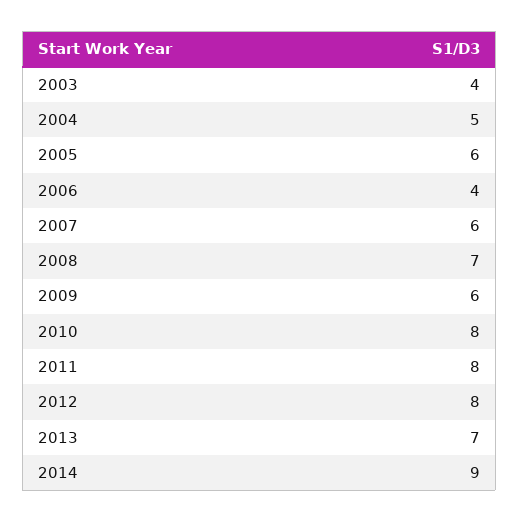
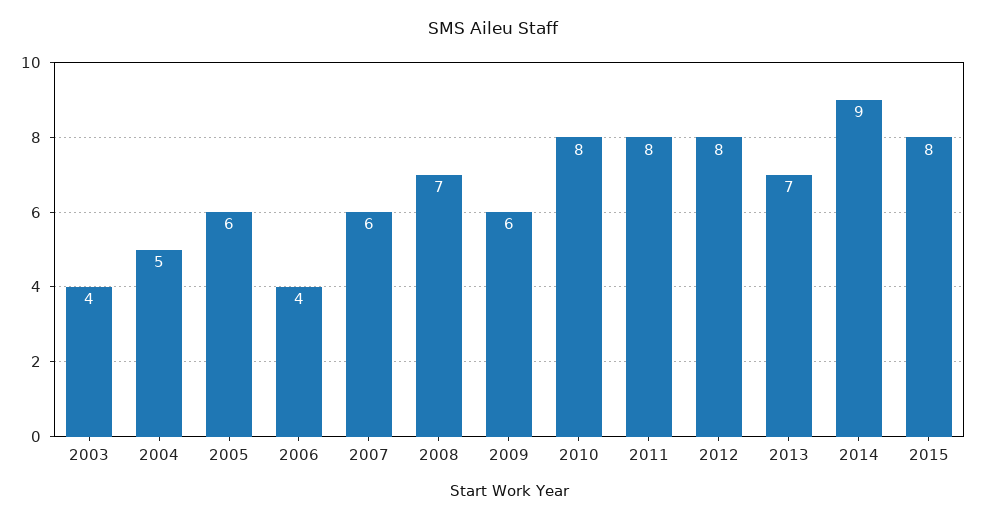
2015: none -> 8

